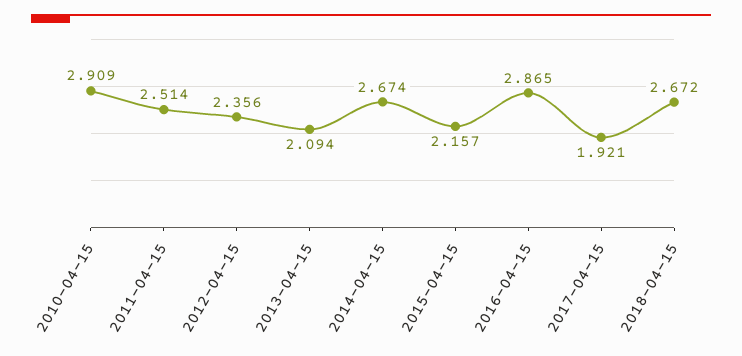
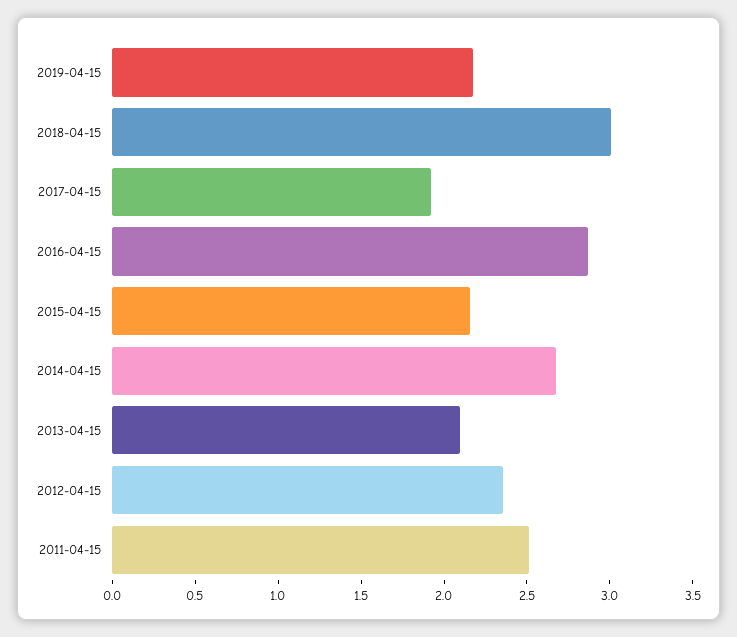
2010-04-15: 2.909 -> none
2018-04-15: 2.672 -> 3
2019-04-15: none -> 2.2

